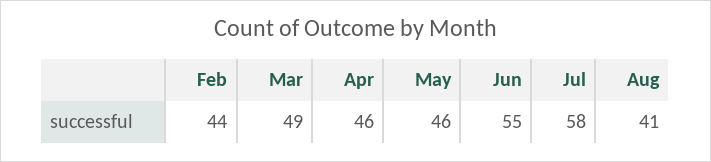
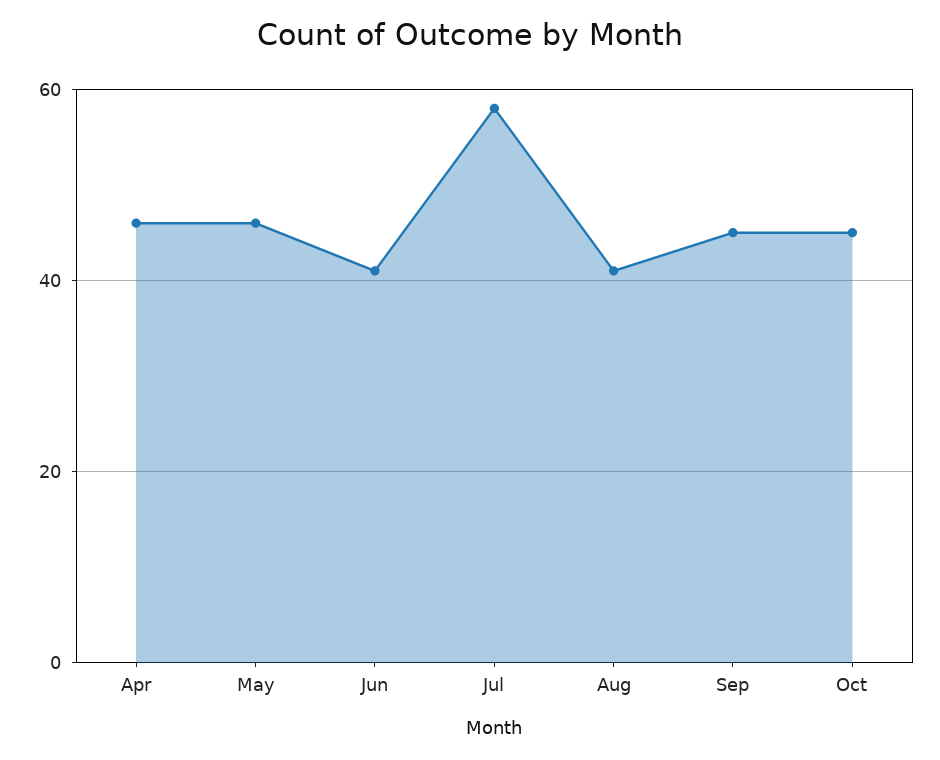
Feb: 44 -> none
Mar: 49 -> none
Jun: 55 -> 40
Sep: none -> 45
Oct: none -> 45

